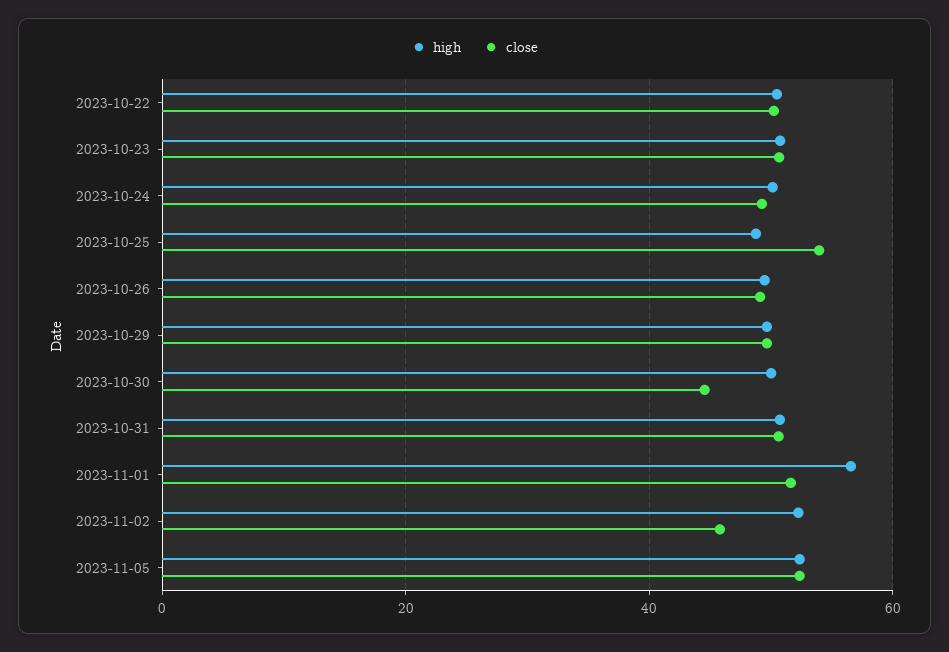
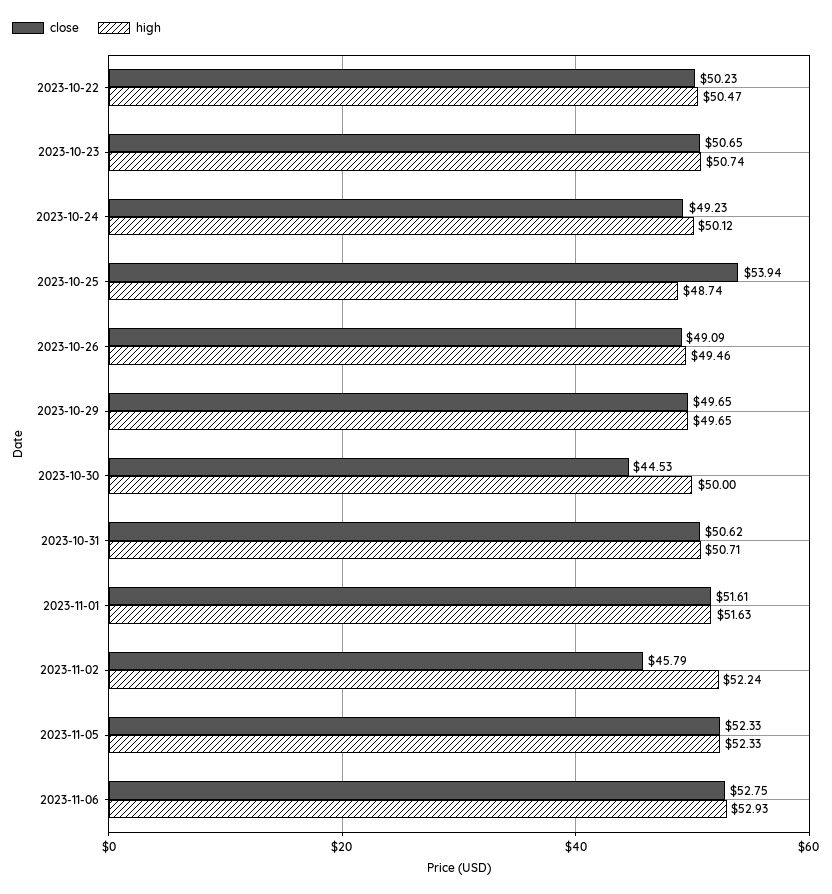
high, 2023-11-01: 56 -> 51.63
close, 2023-11-06: none -> 52.75
high, 2023-11-06: none -> 52.93

